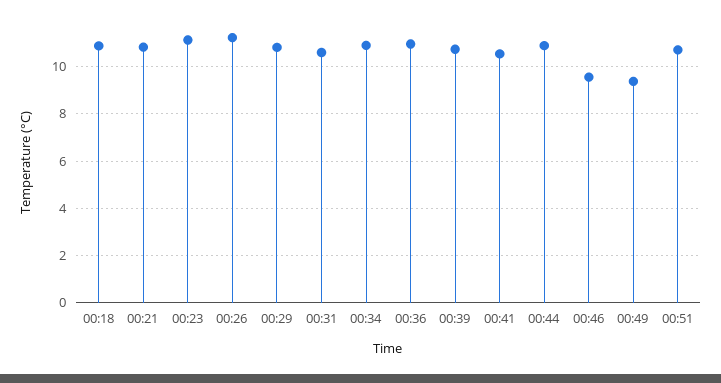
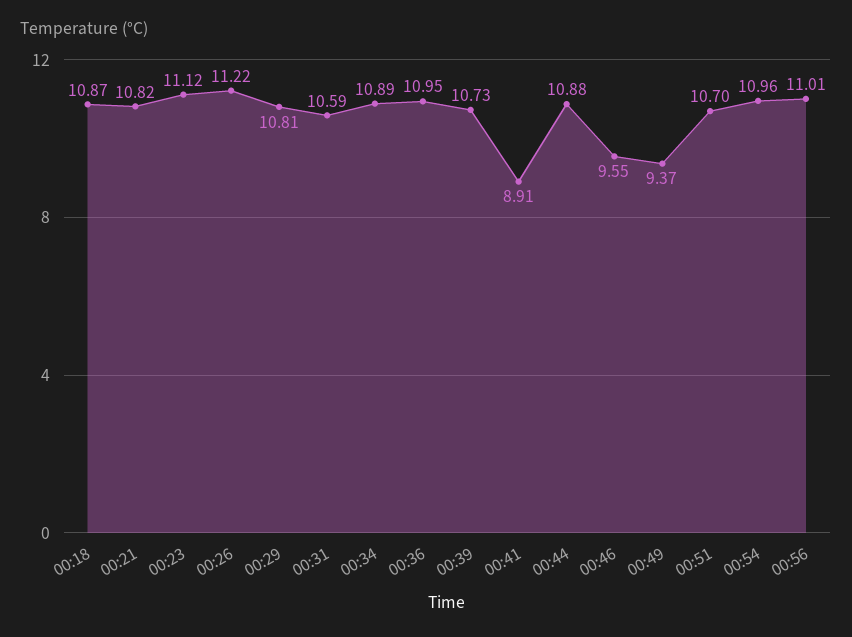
00:41: 10.5 -> 8.91
00:54: none -> 10.96
00:56: none -> 11.01

